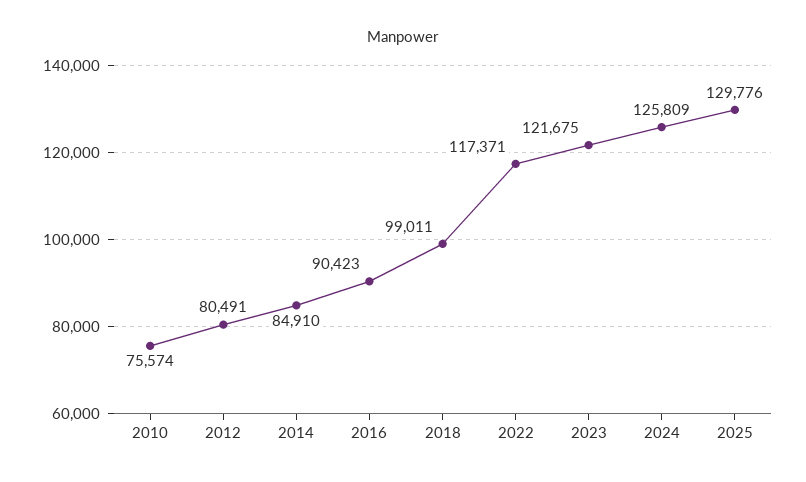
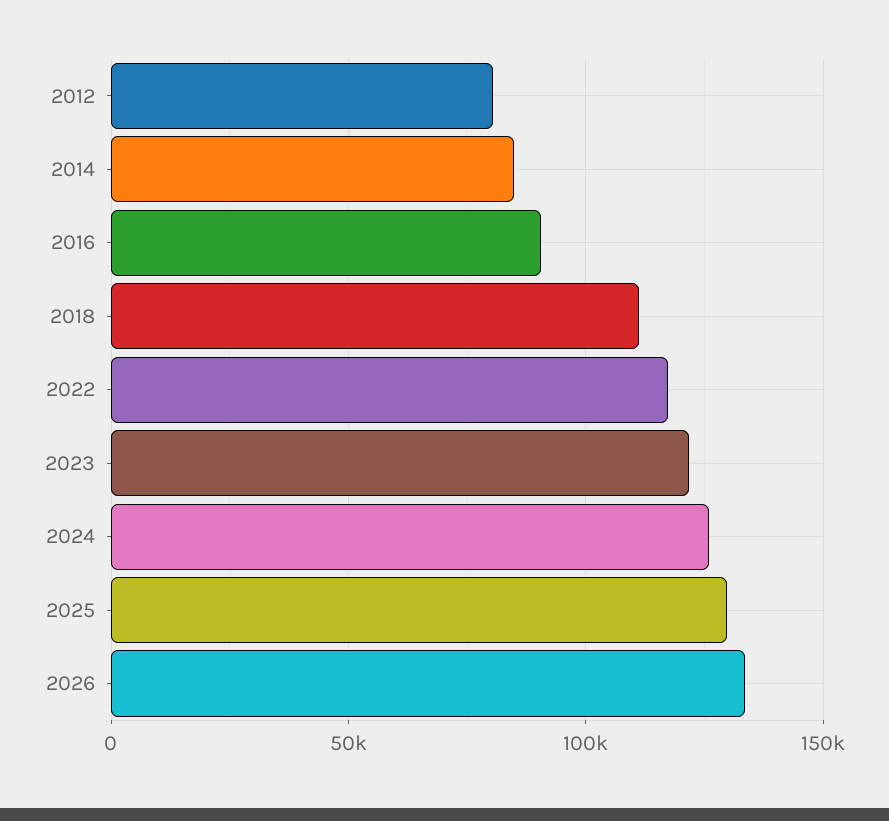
2010: 75574 -> none
2018: 99011 -> 110000
2026: none -> 135000

